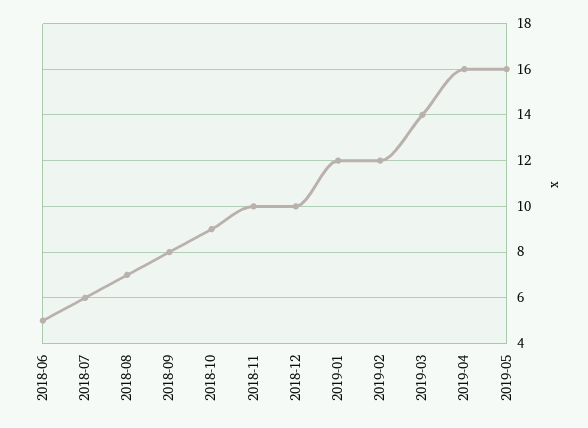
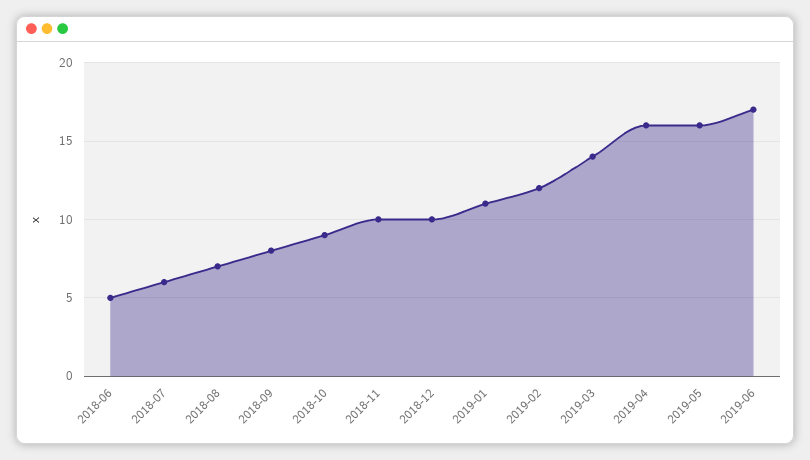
2019-01: 12 -> 11
2019-06: none -> 17

